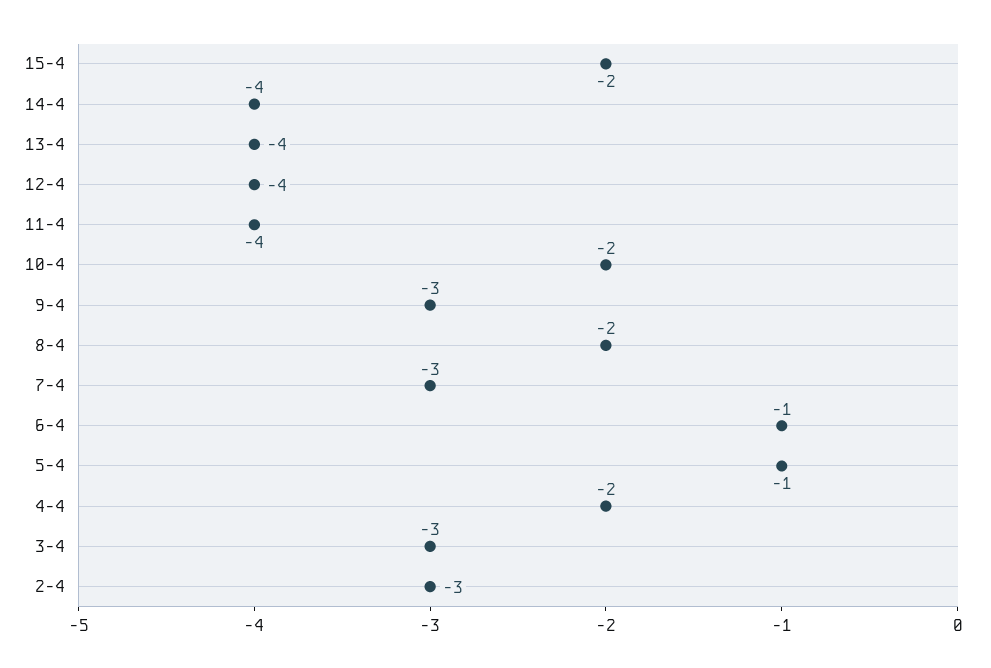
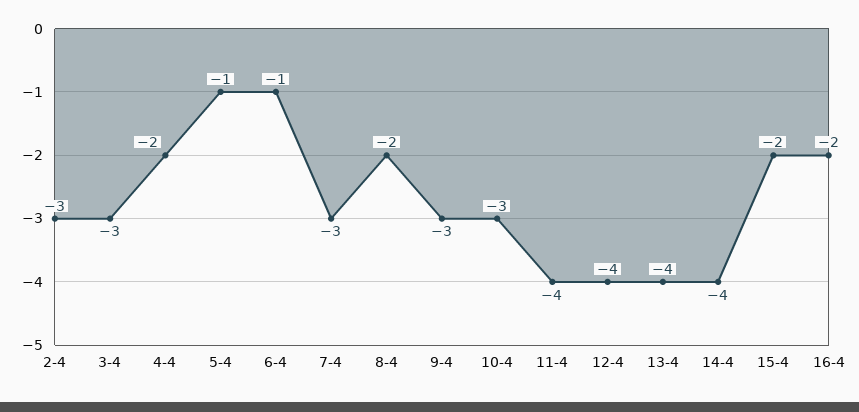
10-4: -2 -> -3
16-4: none -> -2

